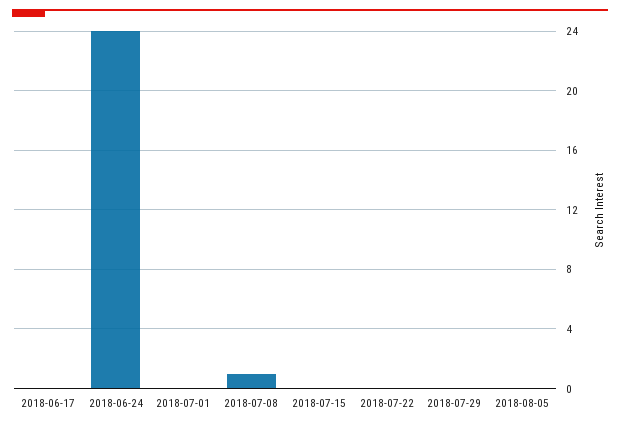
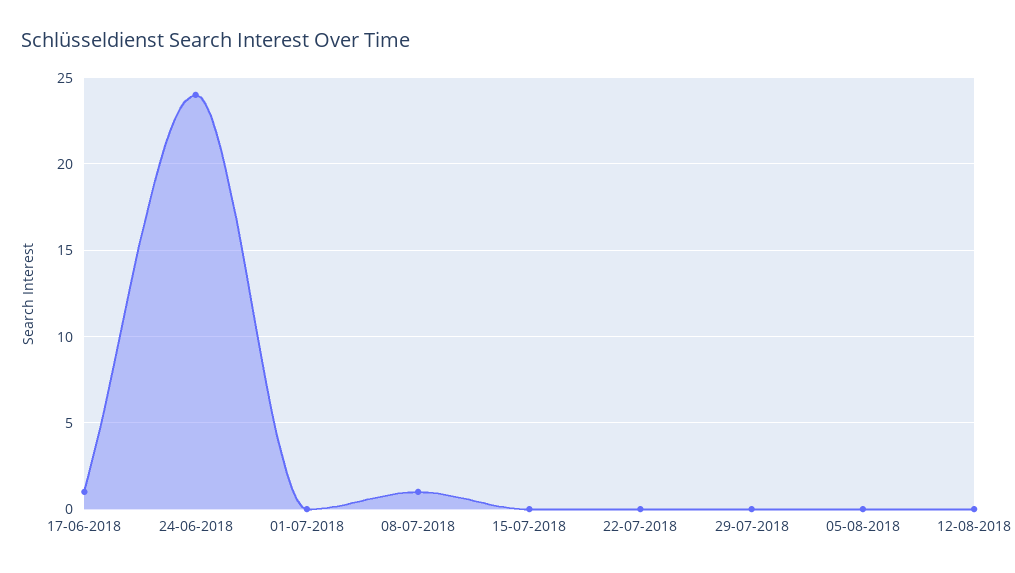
2018-06-17: 0 -> 1
12-08-2018: none -> 0

